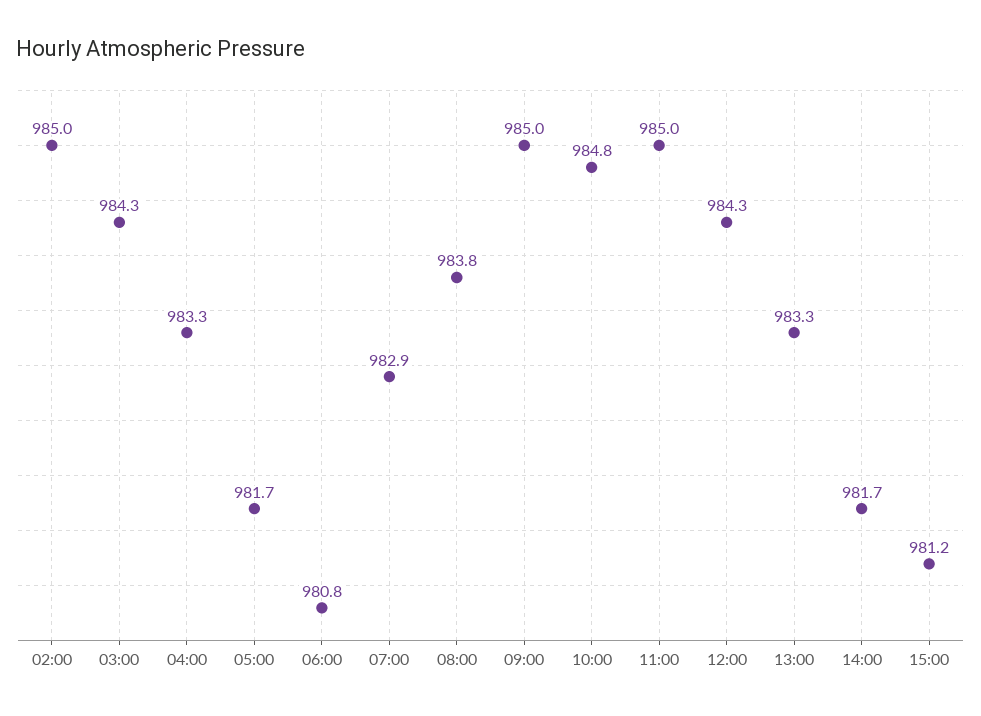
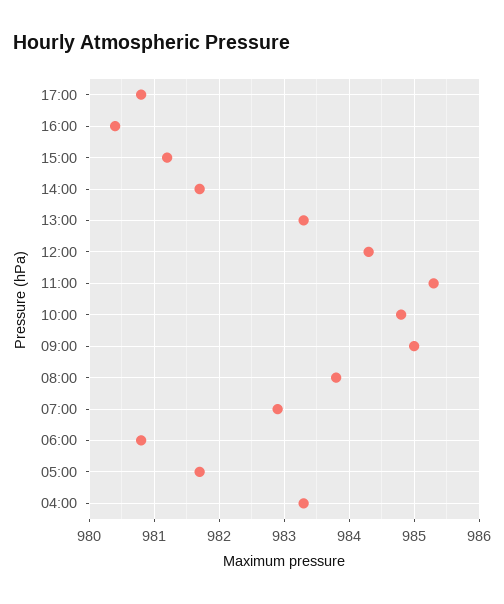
02:00: 985 -> none
03:00: 984.3 -> none
11:00: 985 -> 985.3
17:00: none -> 980.8
16:00: none -> 980.4

